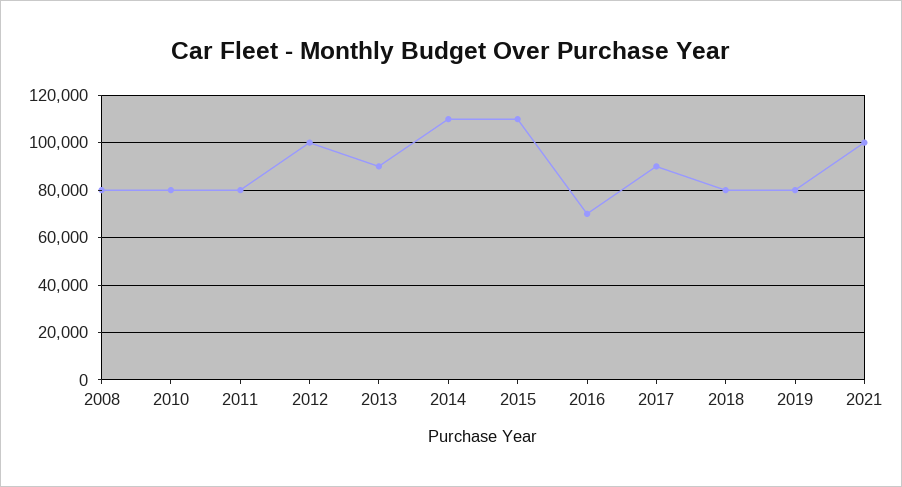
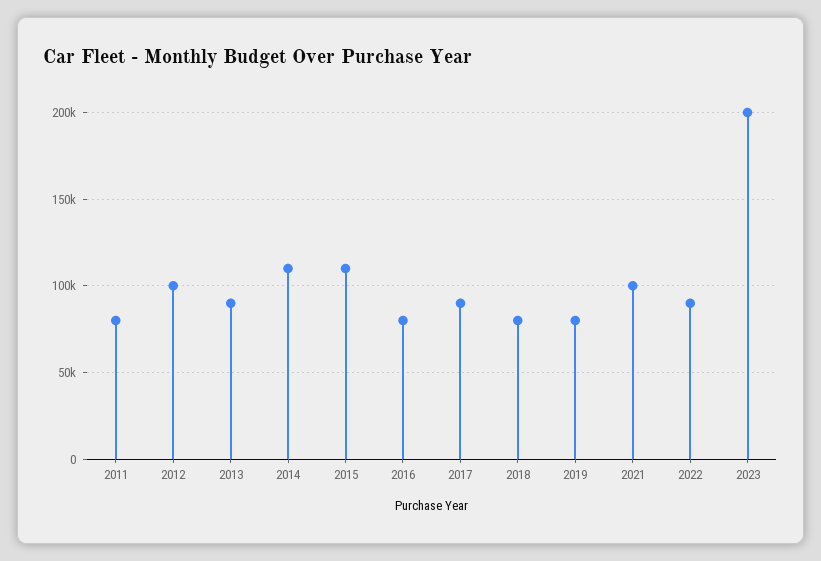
2008: 80000 -> none
2010: 80000 -> none
2016: 70000 -> 80000
2022: none -> 90000
2023: none -> 200000

